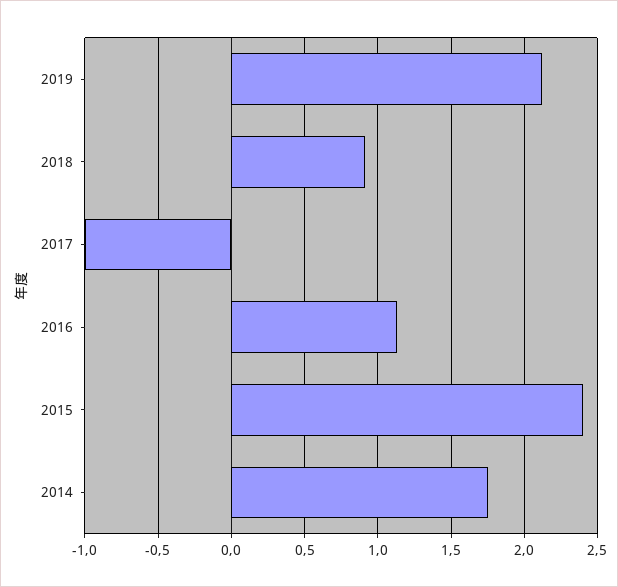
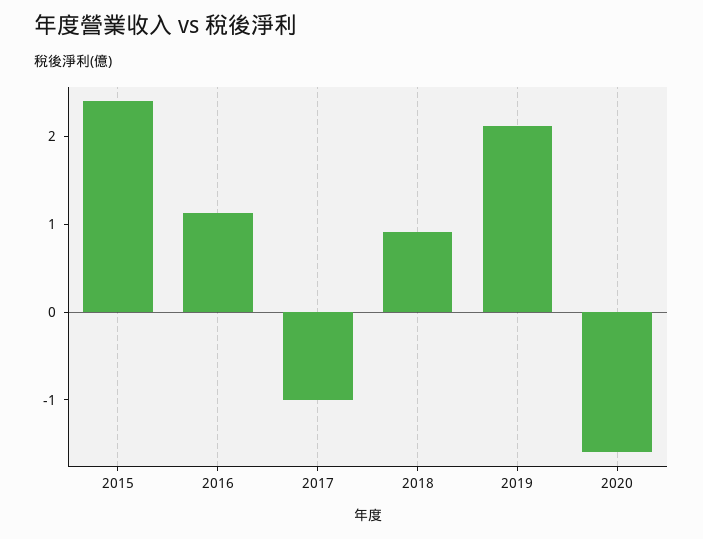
2014: 1.75 -> none
2020: none -> -1.6

